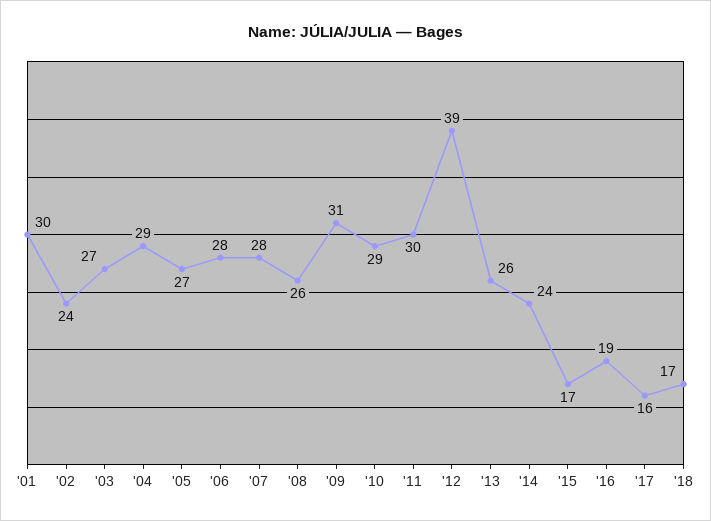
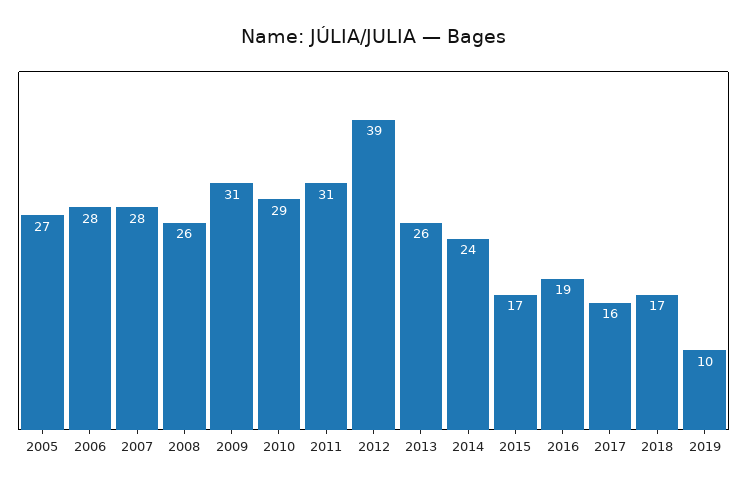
'01: 30 -> none
'02: 24 -> none
'03: 27 -> none
'04: 29 -> none
'11: 30 -> 31
2019: none -> 10

